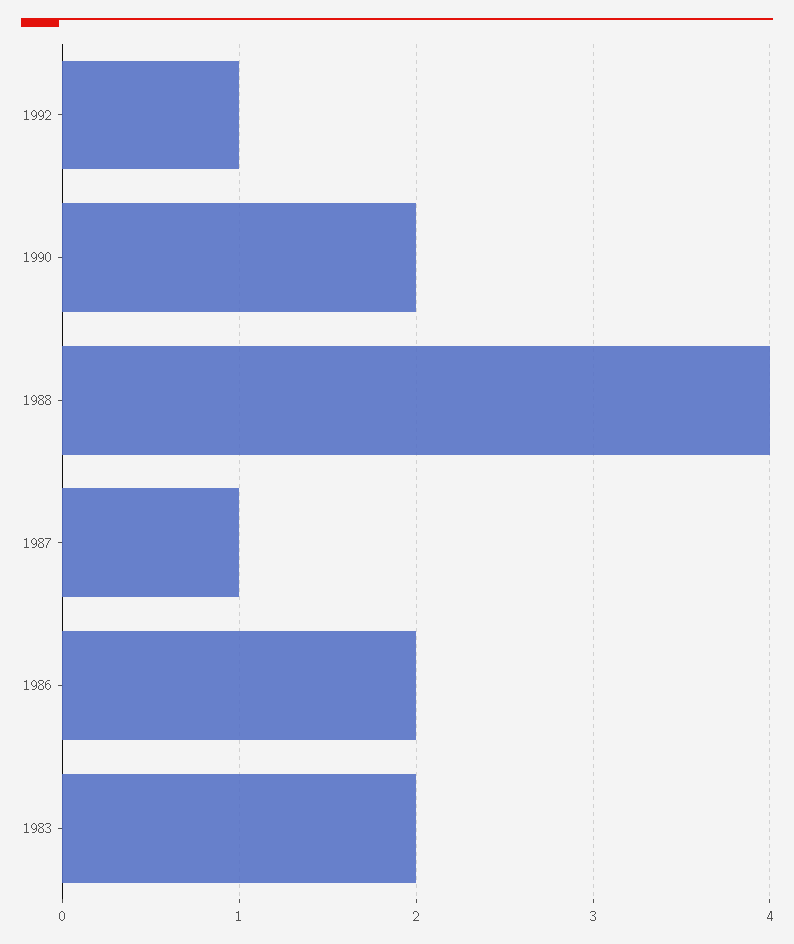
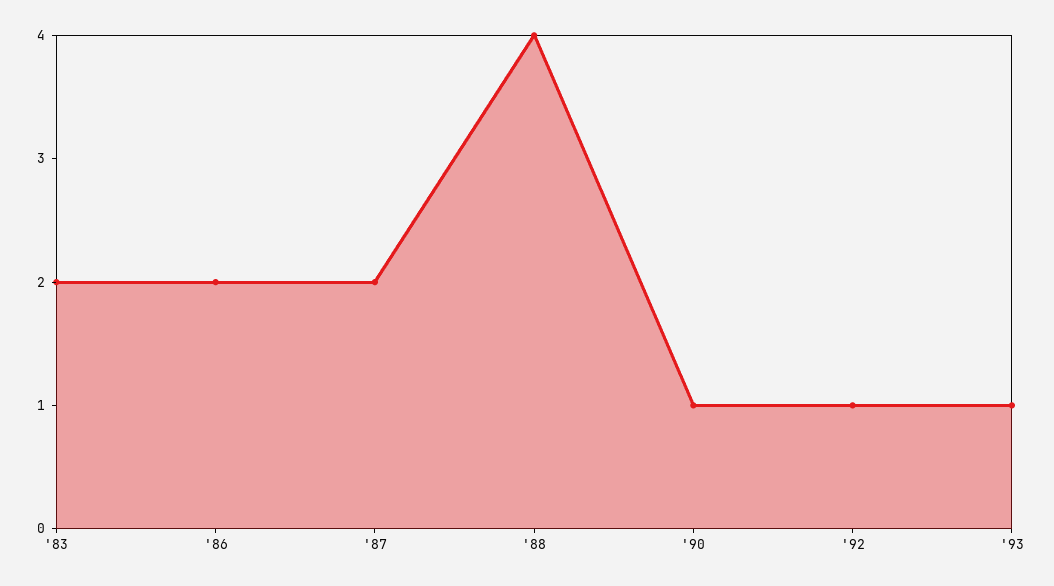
1990: 2 -> 1
1987: 1 -> 2
'93: none -> 1

